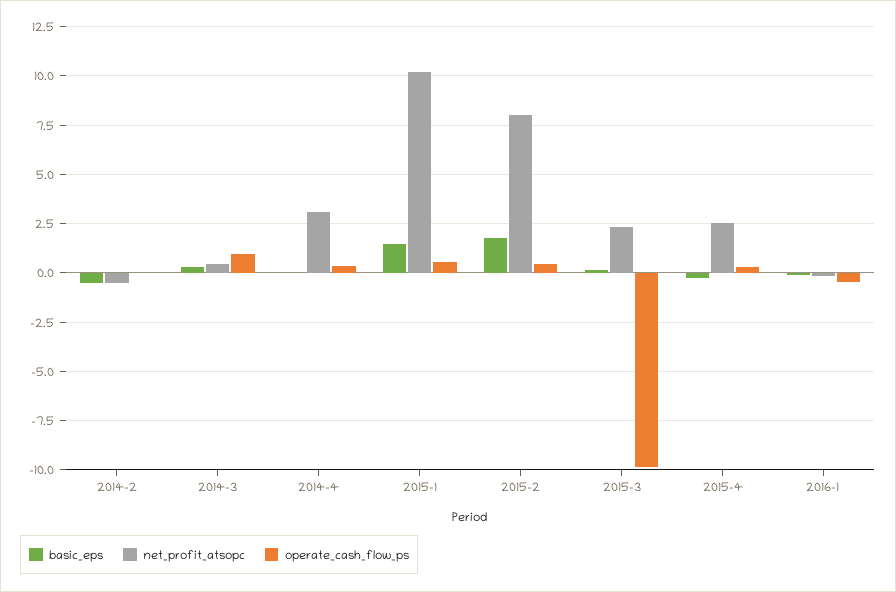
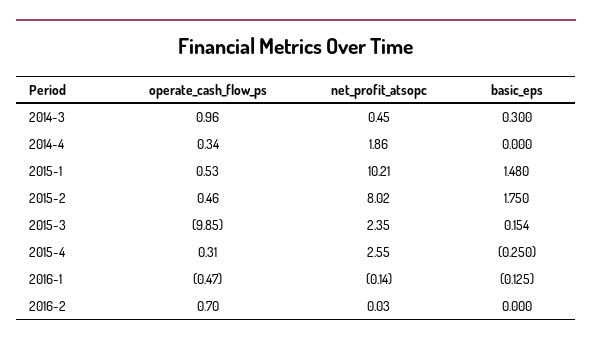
basic_eps, 2014-2: -0.5 -> none
net_profit_atsopc, 2014-2: -0.5 -> none
operate_cash_flow_ps, 2014-2: 0 -> none
net_profit_atsopc, 2014-4: 3 -> 1.86
operate_cash_flow_ps, 2016-2: none -> 0.7
net_profit_atsopc, 2016-2: none -> 0.03
basic_eps, 2016-2: none -> 0

